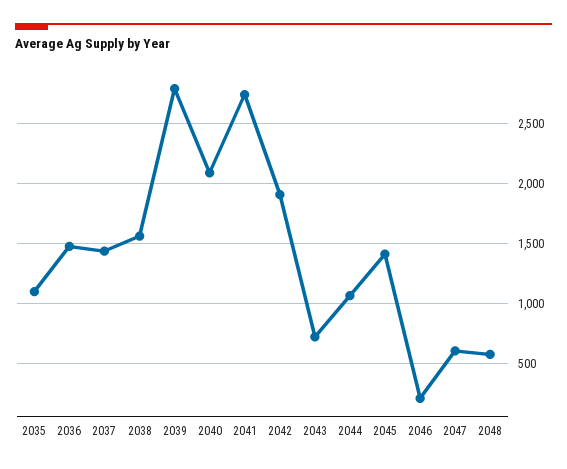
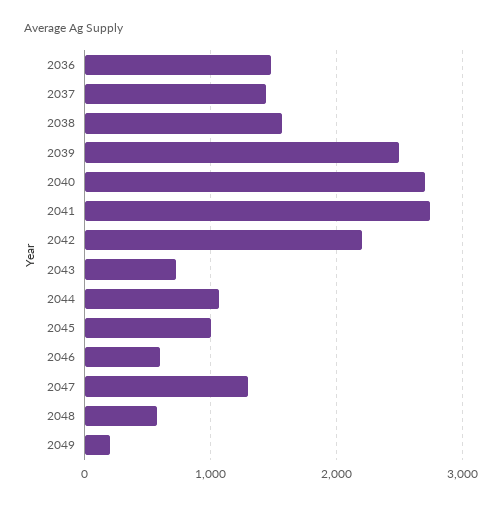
2035: 1100 -> none
2039: 2800 -> 2500
2040: 2100 -> 2700
2042: 1900 -> 2200
2045: 1400 -> 1000
2046: 200 -> 600
2047: 600 -> 1300
2049: none -> 200

